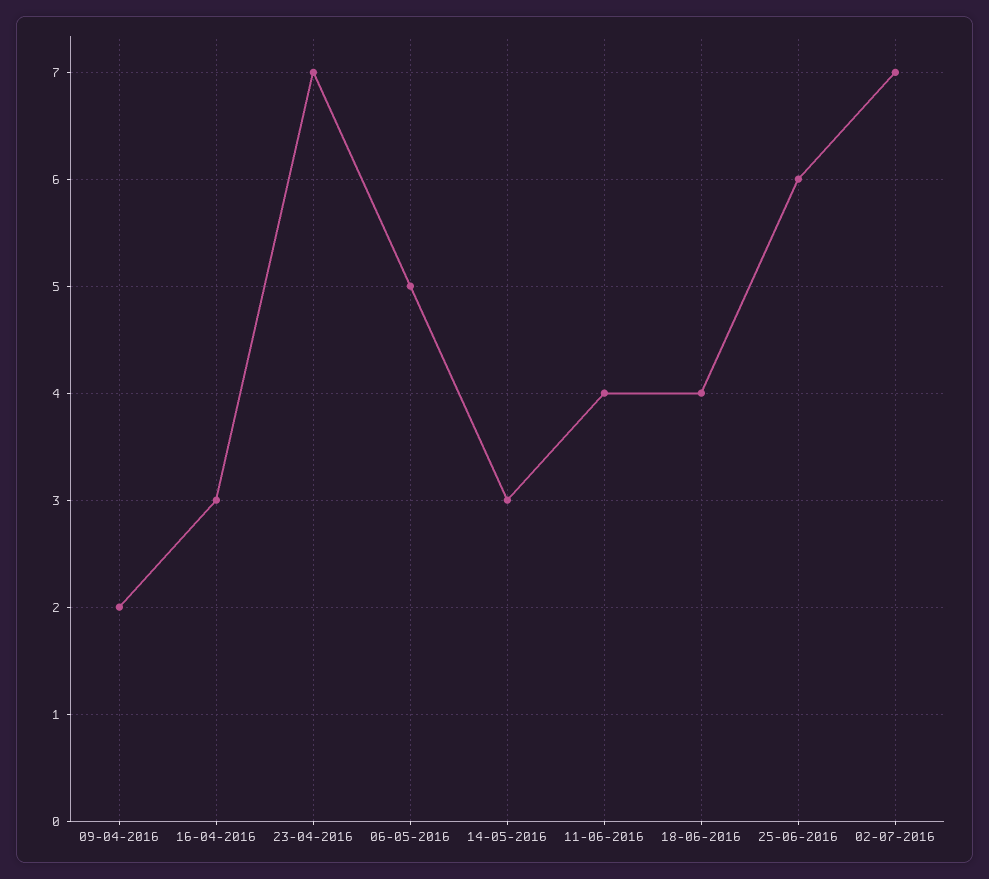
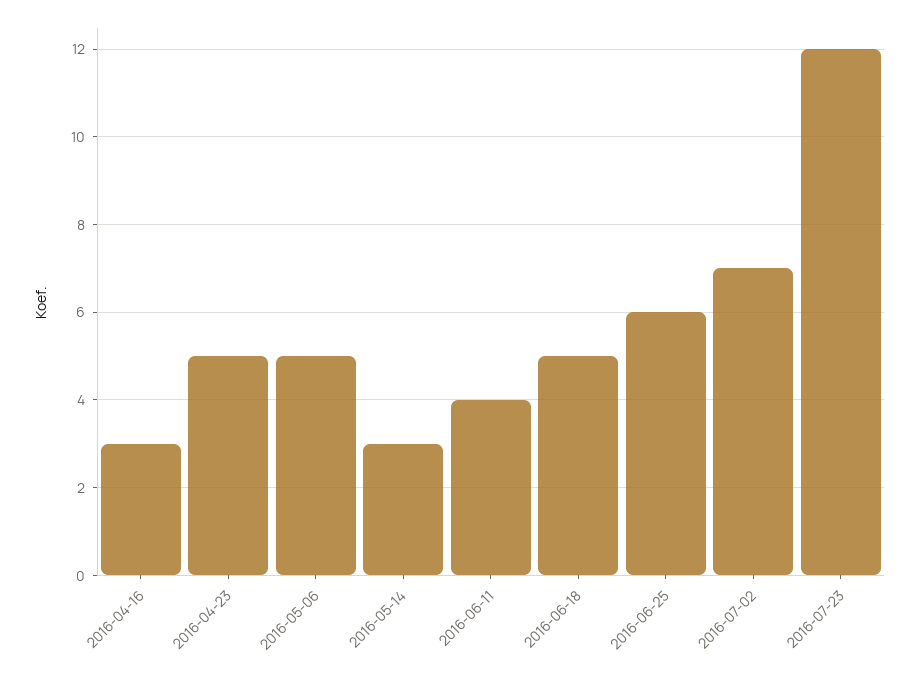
09-04-2016: 2 -> none
23-04-2016: 7 -> 5
18-06-2016: 4 -> 5
2016-07-23: none -> 12

